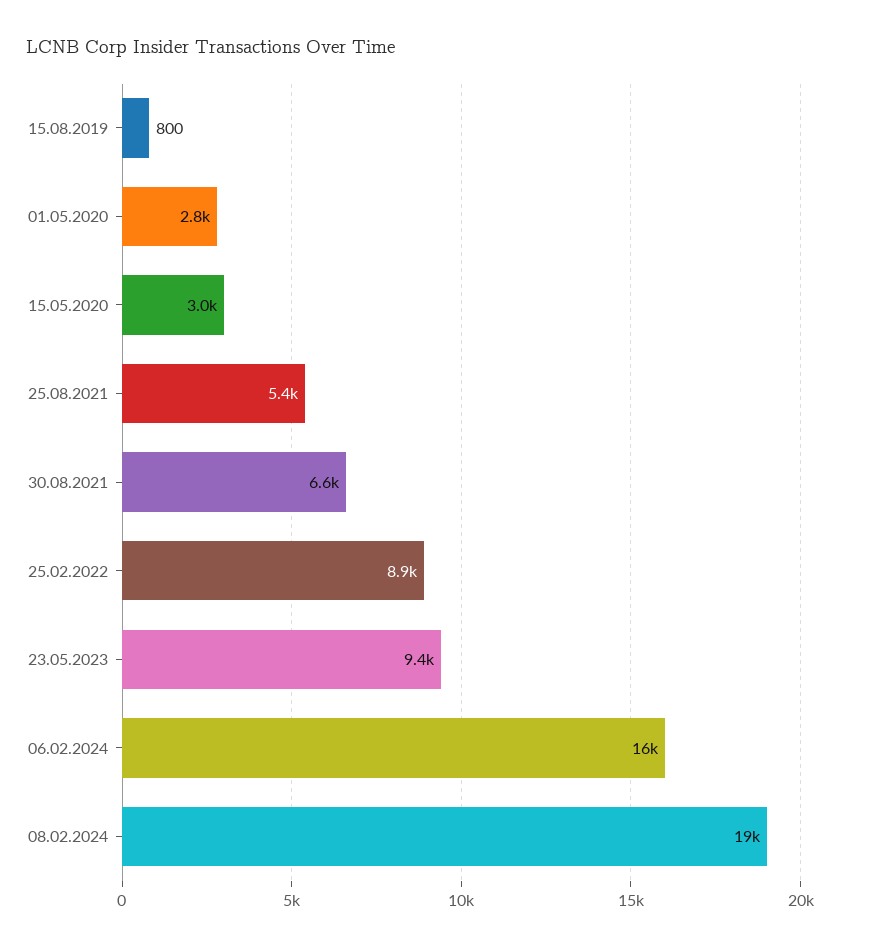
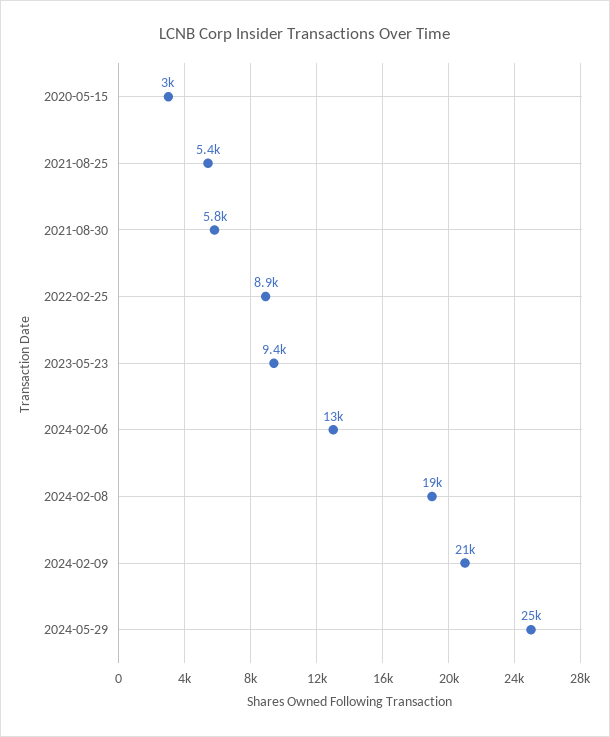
15.08.2019: 800 -> none
01.05.2020: 2800 -> none
30.08.2021: 6600 -> 5800
06.02.2024: 16000 -> 13000
2024-02-09: none -> 21000
2024-05-29: none -> 25000

